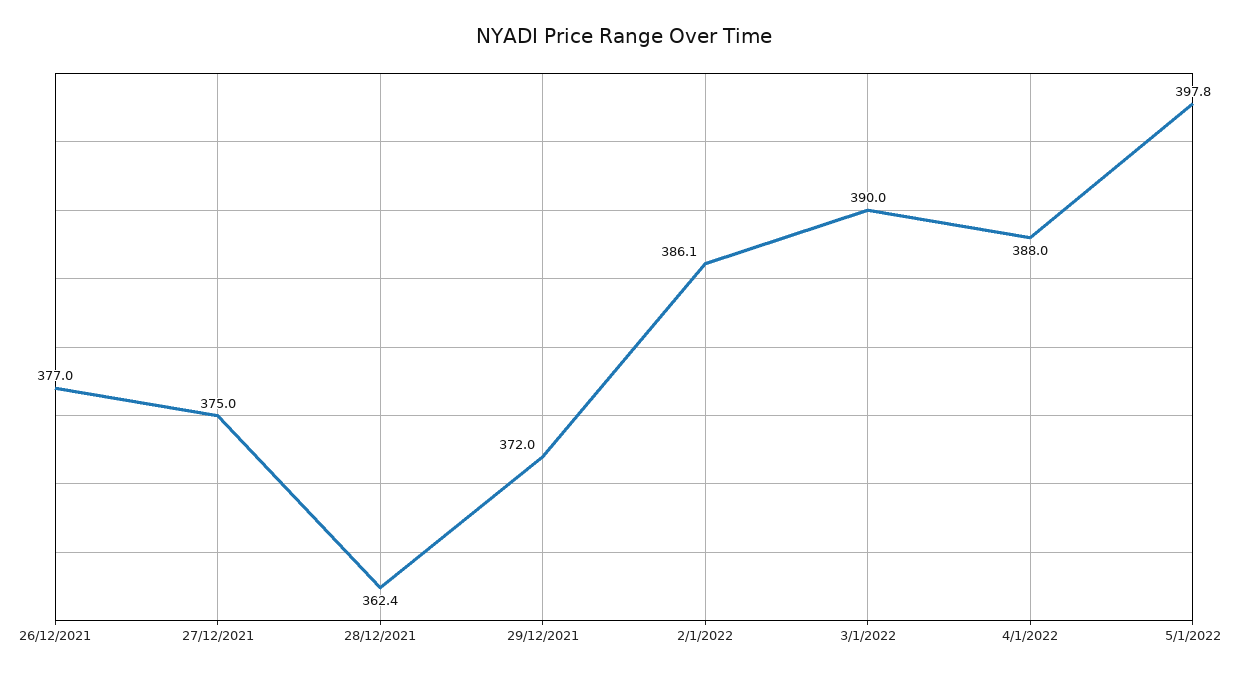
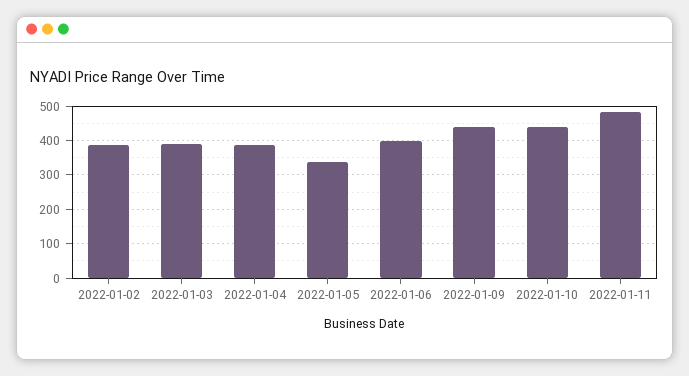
26/12/2021: 377 -> none
27/12/2021: 375 -> none
28/12/2021: 362.4 -> none
29/12/2021: 372 -> none
5/1/2022: 397.8 -> 340
2022-01-06: none -> 400
2022-01-09: none -> 440
2022-01-10: none -> 440
2022-01-11: none -> 480

